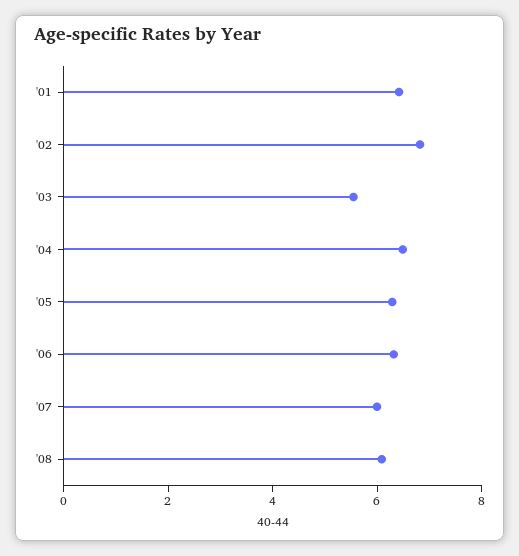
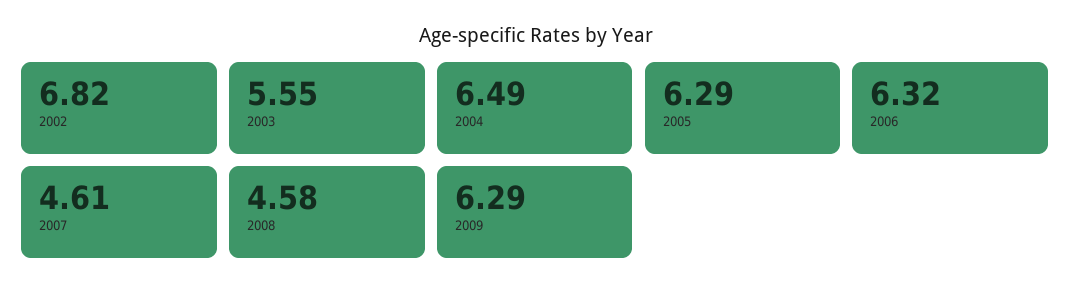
'01: 6.5 -> none
'07: 6 -> 4.61
'08: 6 -> 4.58
2009: none -> 6.29

